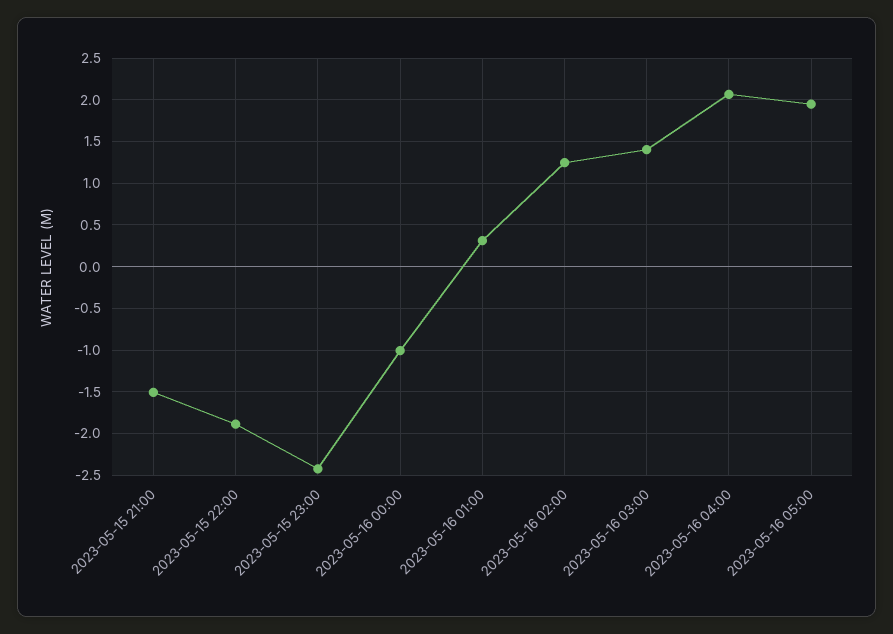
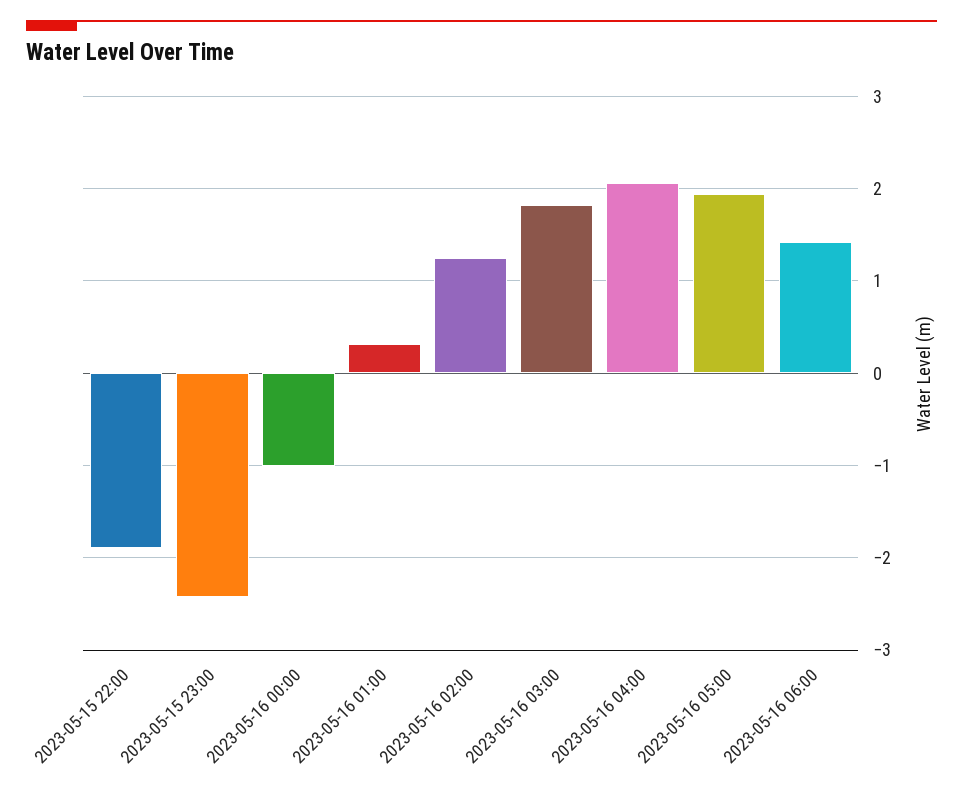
2023-05-15 21:00: -1.5 -> none
2023-05-16 03:00: 1.4 -> 1.8
2023-05-16 06:00: none -> 1.4

